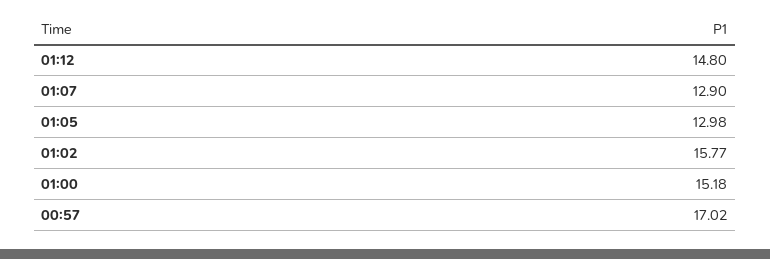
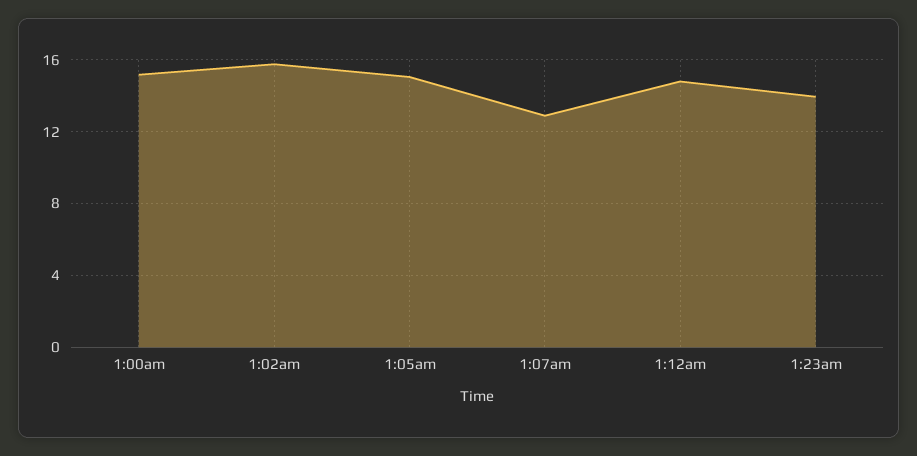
01:05: 12.98 -> 15
00:57: 17.02 -> none
1:23am: none -> 14

